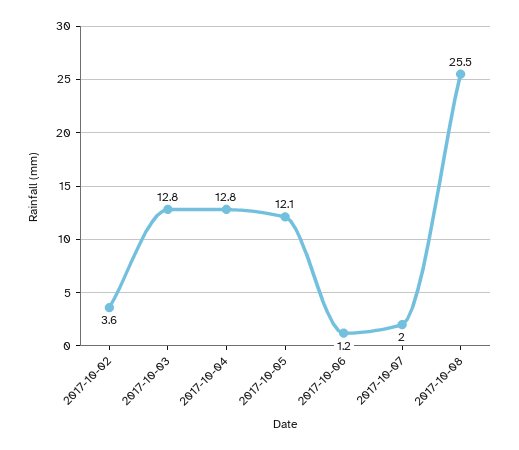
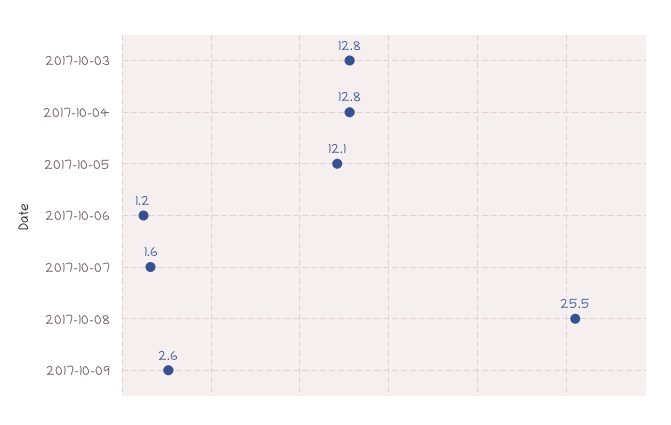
2017-10-02: 3.6 -> none
2017-10-07: 2 -> 1.6
2017-10-09: none -> 2.6

